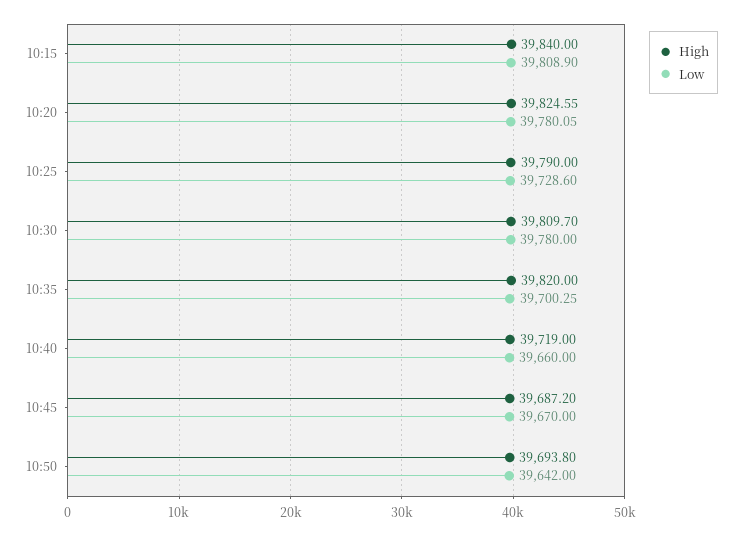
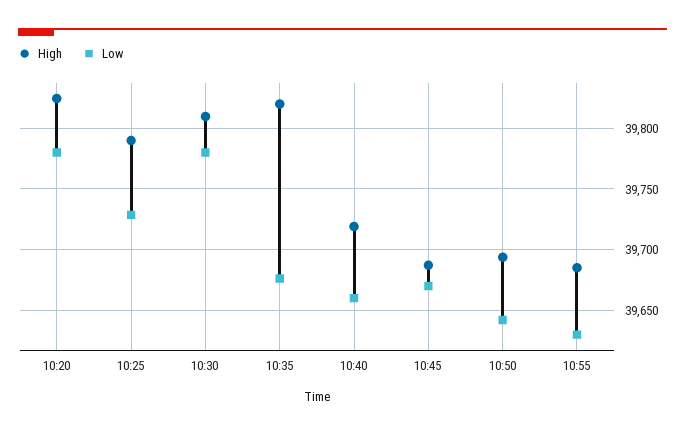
High, 10:15: 39840 -> none
Low, 10:15: 39808.9 -> none
Low, 10:35: 39700.25 -> 39675
High, 10:55: none -> 39685
Low, 10:55: none -> 39630

